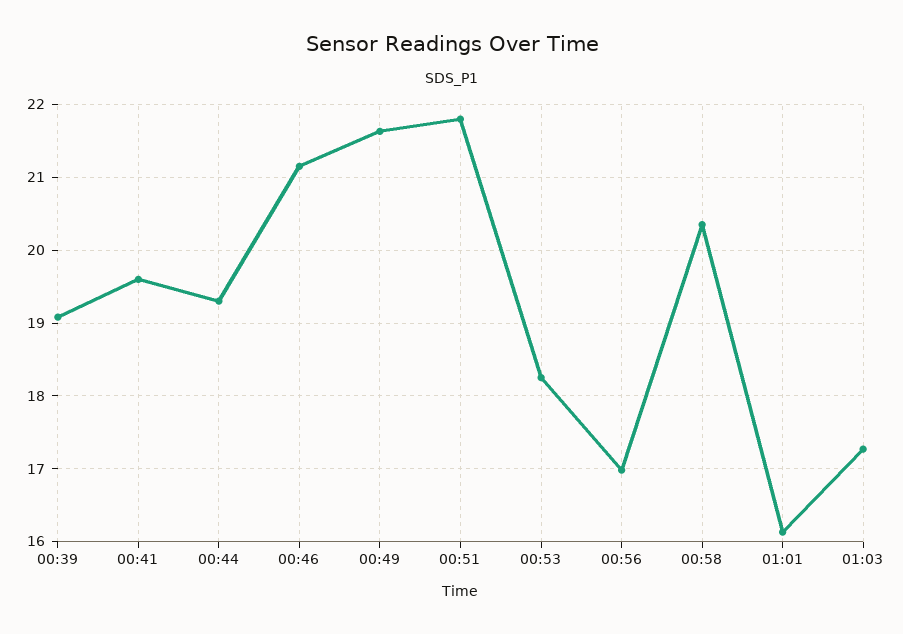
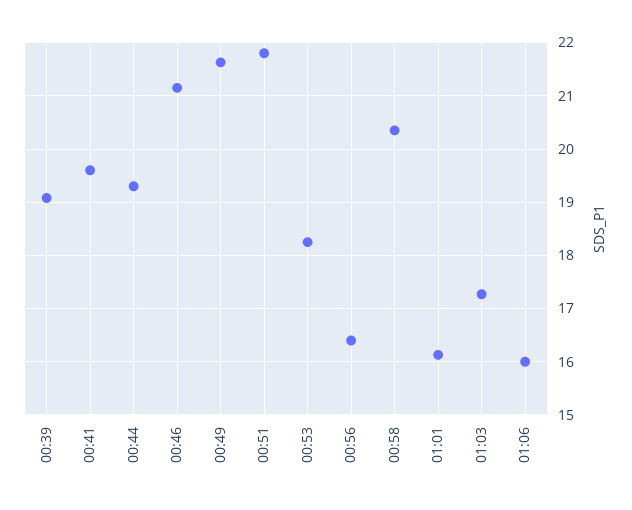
00:56: 17 -> 16.4
01:06: none -> 16

